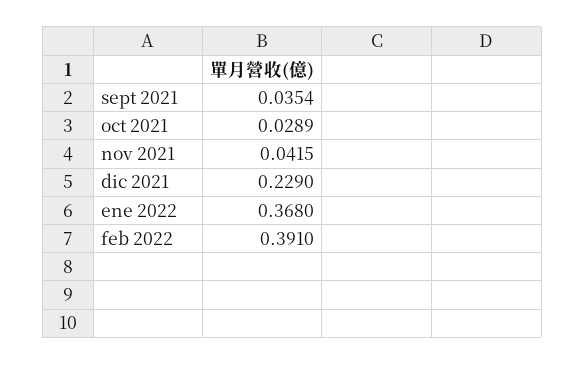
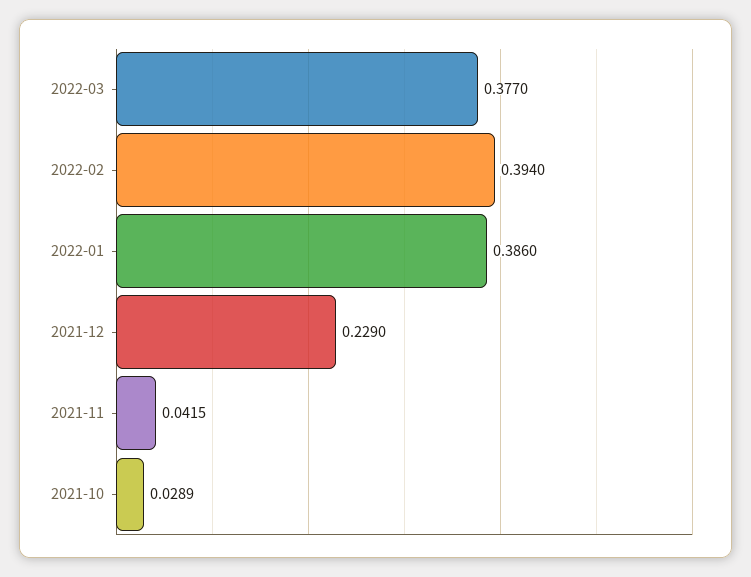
sept 2021: 0.0354 -> none
ene 2022: 0.368 -> 0.386
feb 2022: 0.391 -> 0.394
2022-03: none -> 0.377

